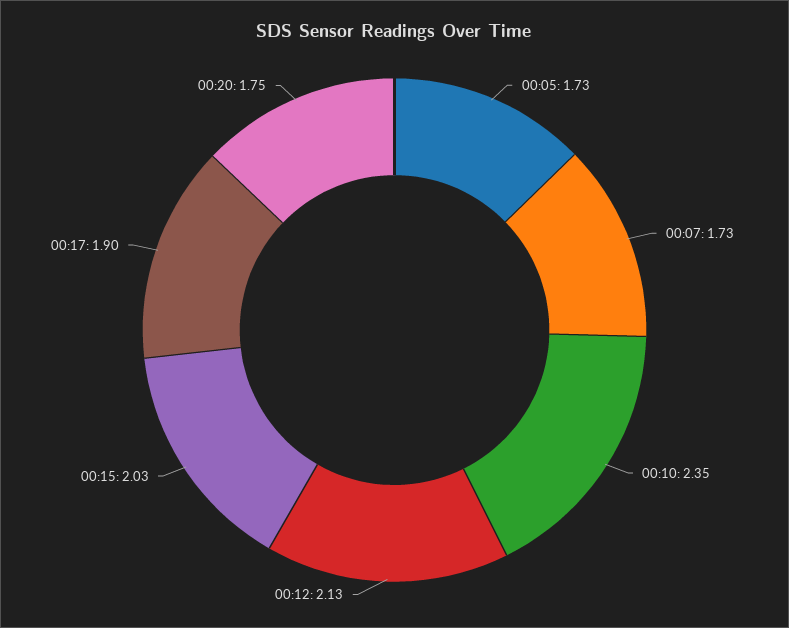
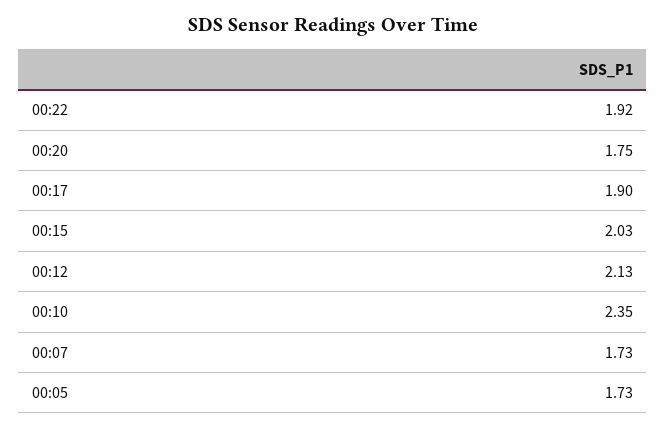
00:22: none -> 1.92

